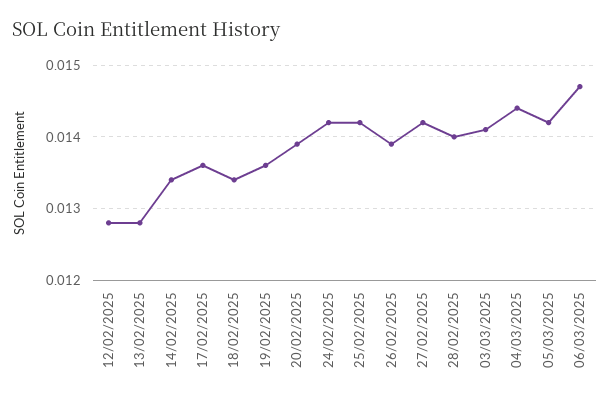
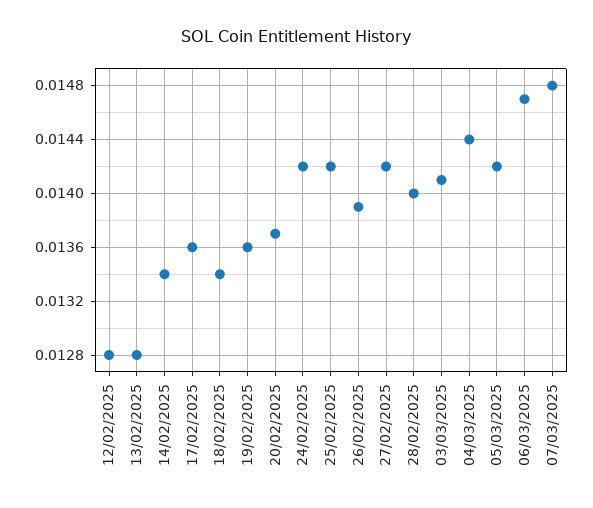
20/02/2025: 0.0139 -> 0.0137
07/03/2025: none -> 0.0148

